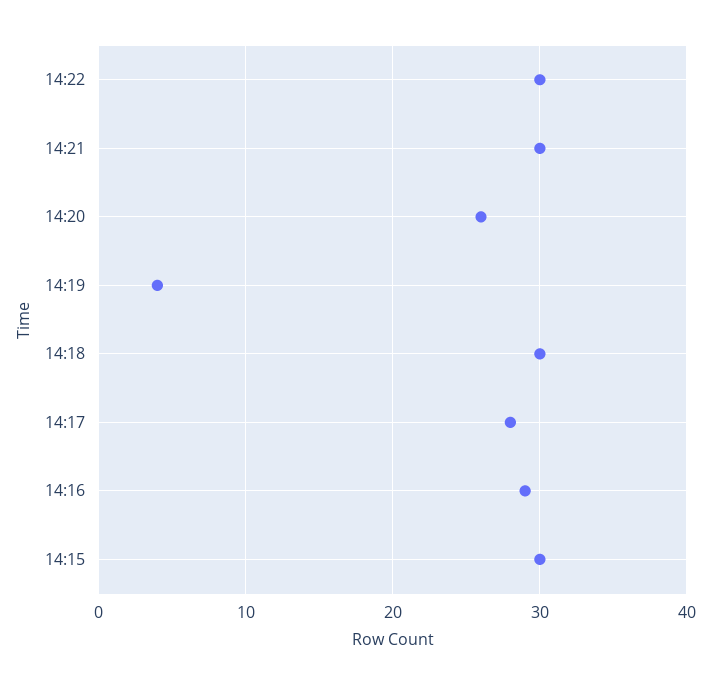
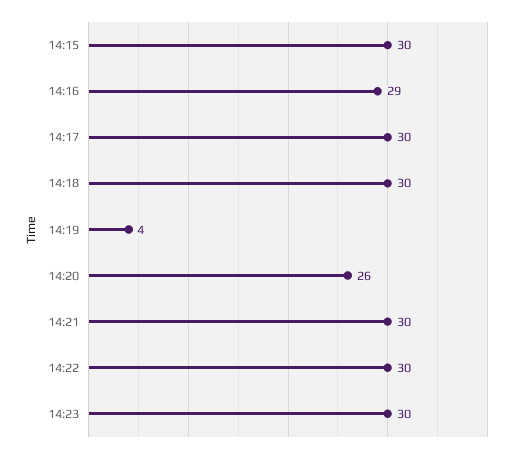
14:17: 28 -> 30
14:23: none -> 30

